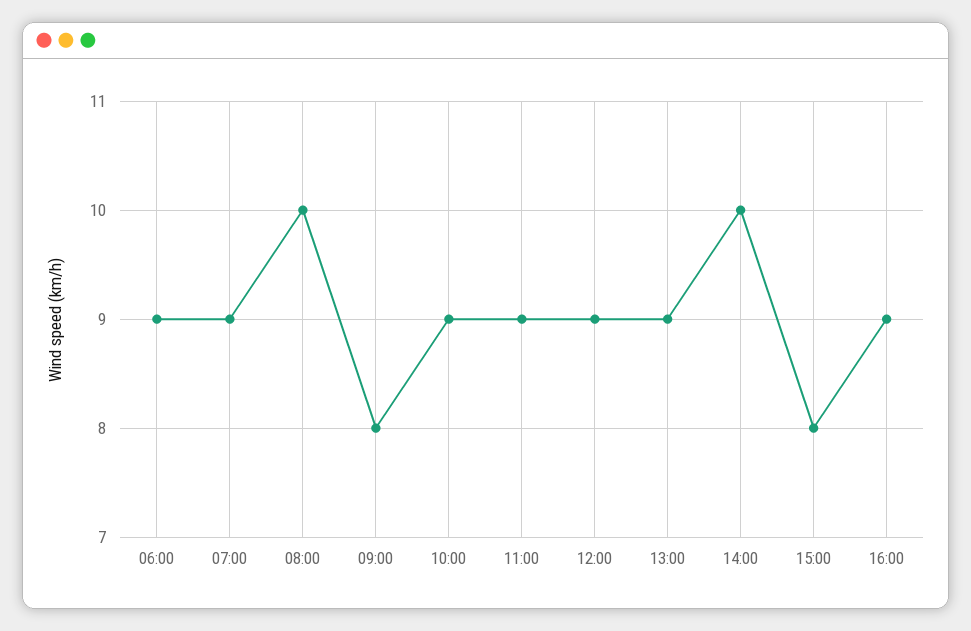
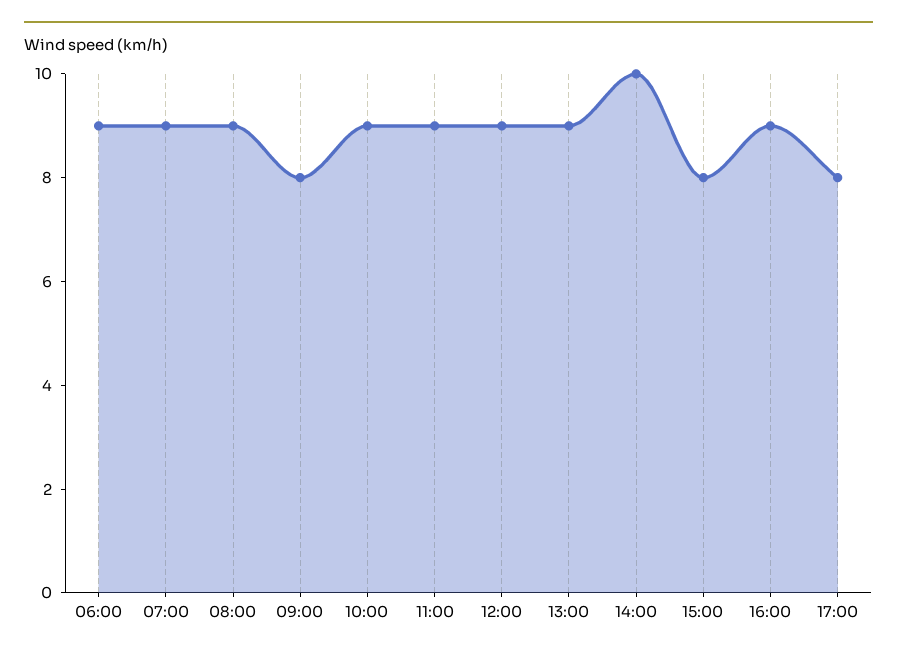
08:00: 10 -> 9
17:00: none -> 8

